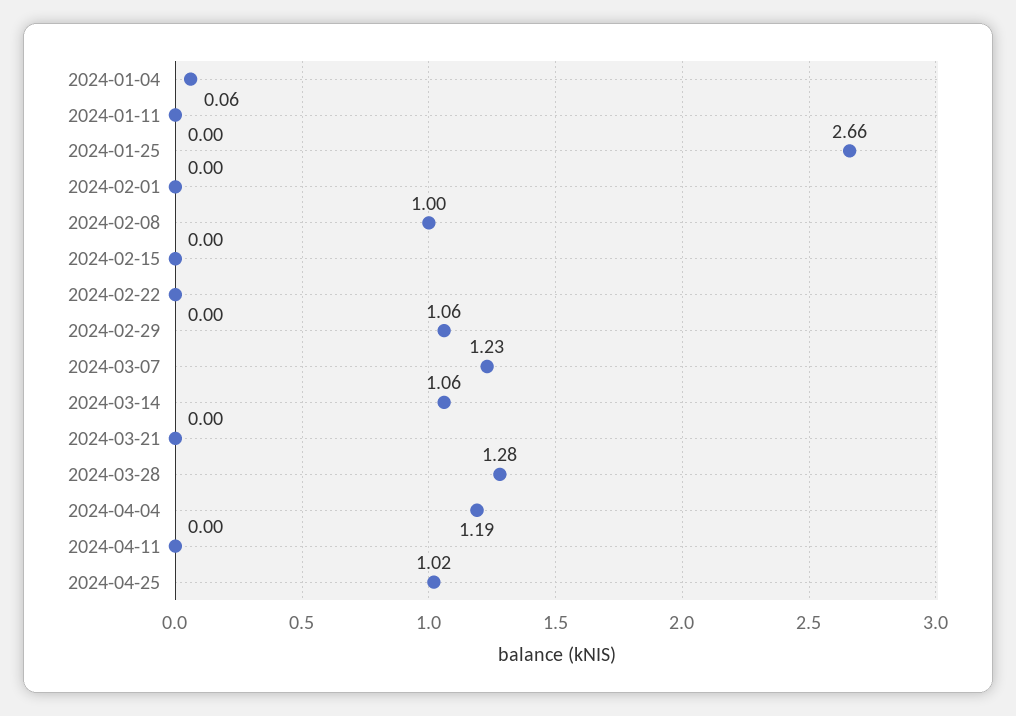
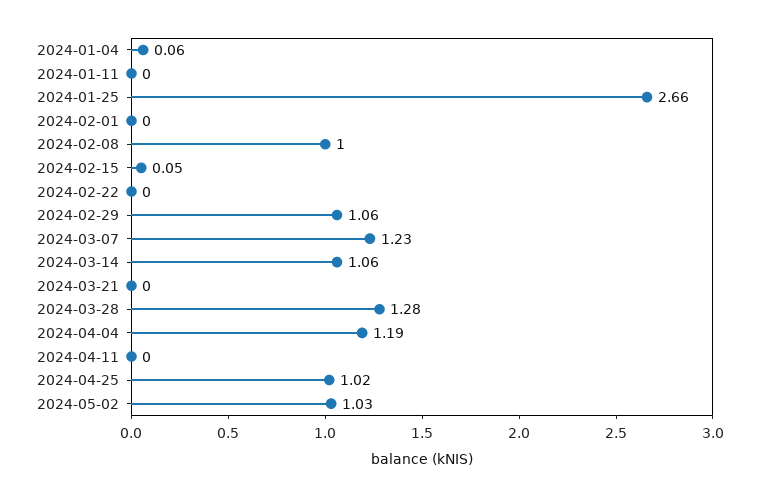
2024-02-15: 0 -> 0.05
2024-05-02: none -> 1.03

